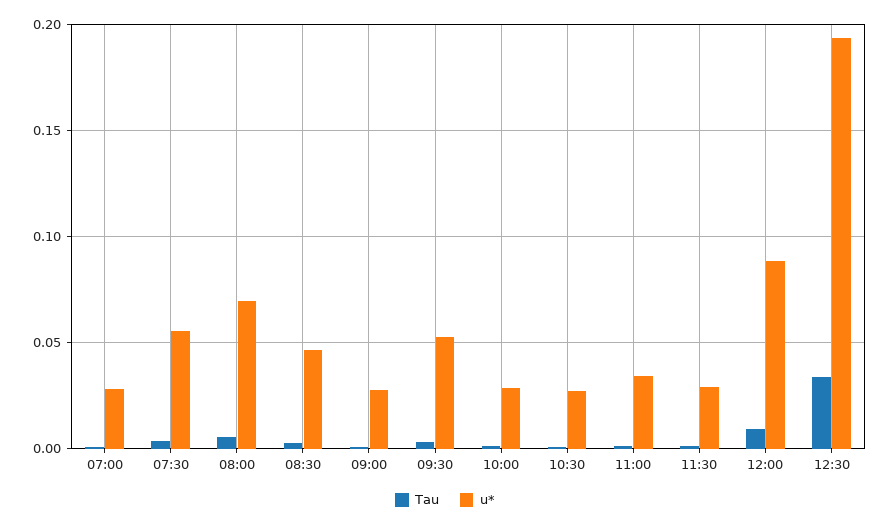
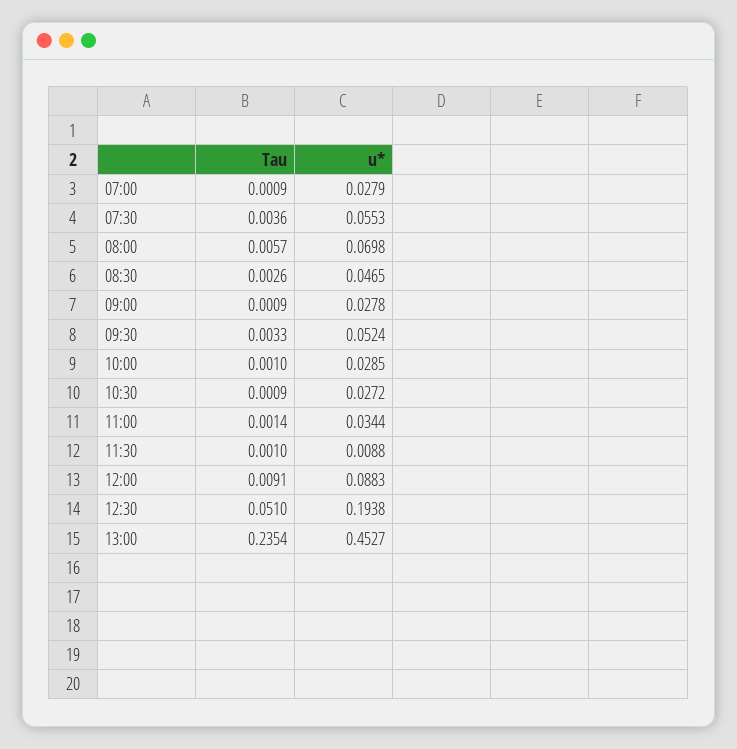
u*, 11:30: 0.03 -> 0.0088
Tau, 12:30: 0.035 -> 0.051
Tau, 13:00: none -> 0.2354
u*, 13:00: none -> 0.4527

